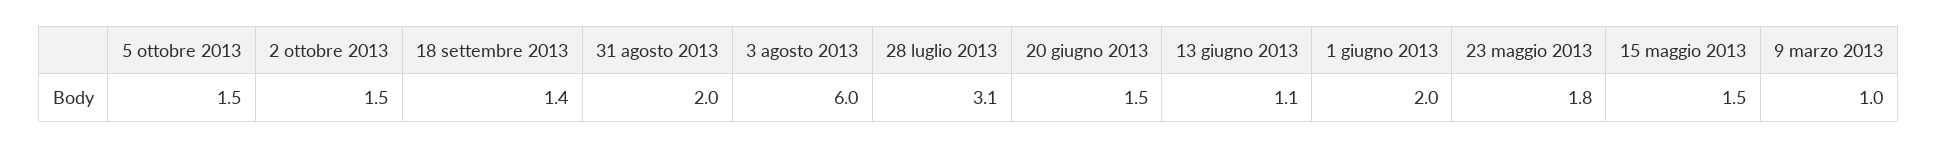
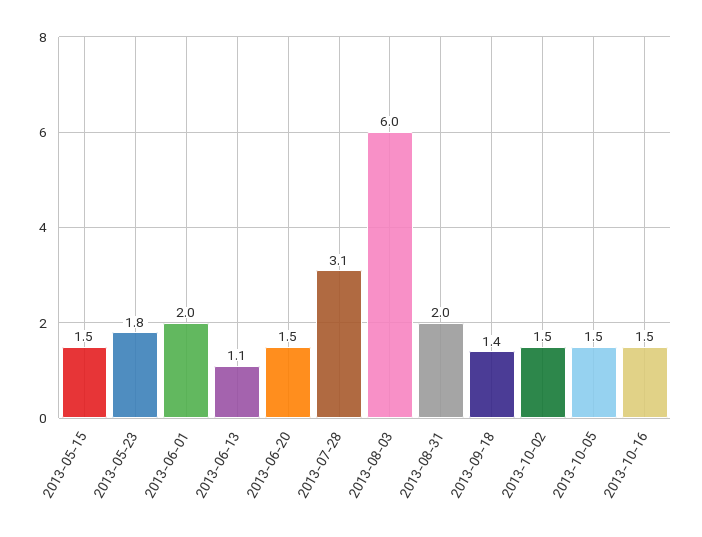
9 marzo 2013: 1 -> none
2013-10-16: none -> 1.5

